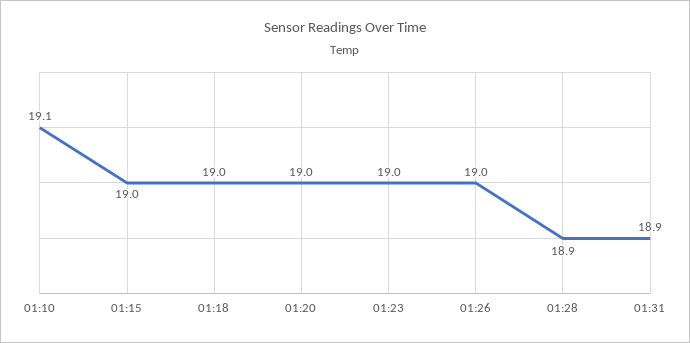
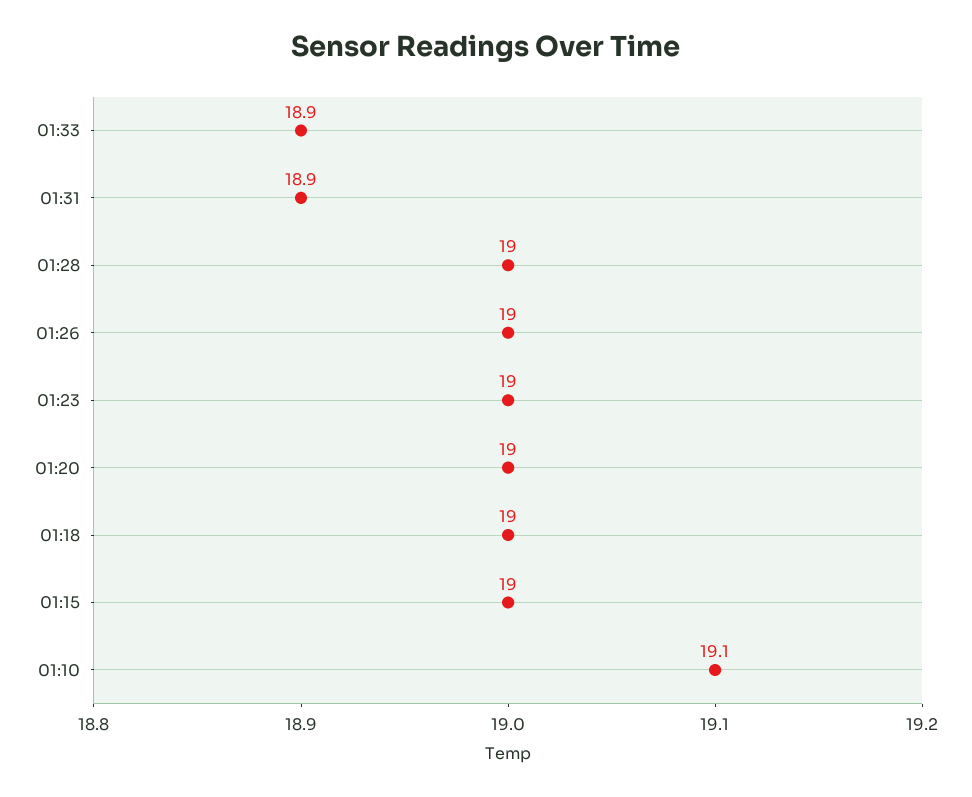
01:28: 18.9 -> 19
01:33: none -> 18.9

